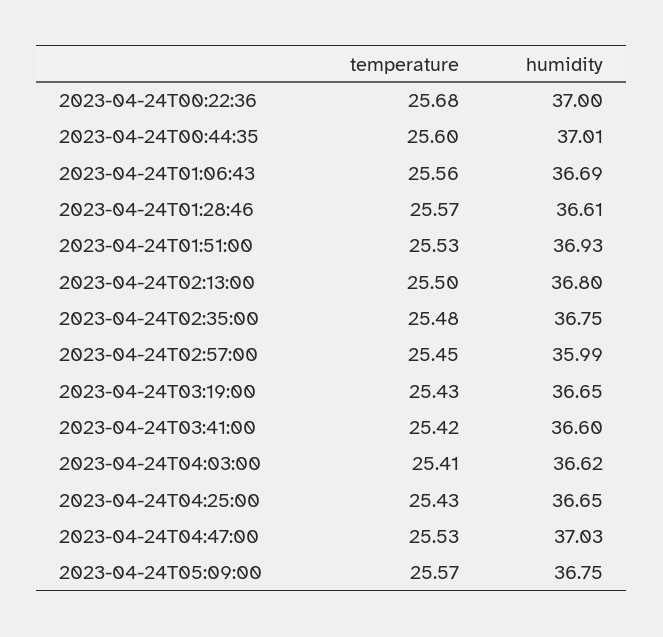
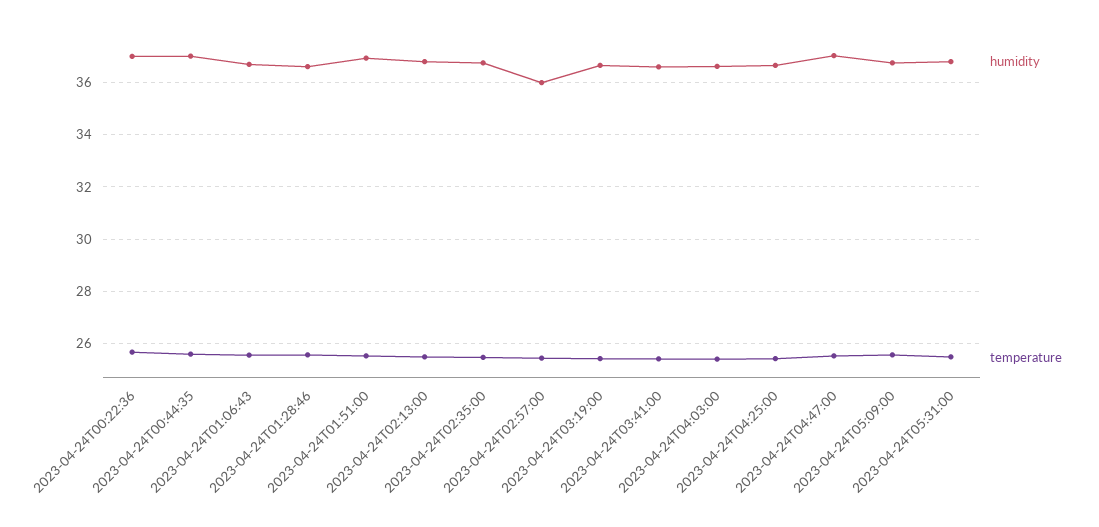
humidity, 2023-04-24T05:31:00: none -> 36.75
temperature, 2023-04-24T05:31:00: none -> 25.5

